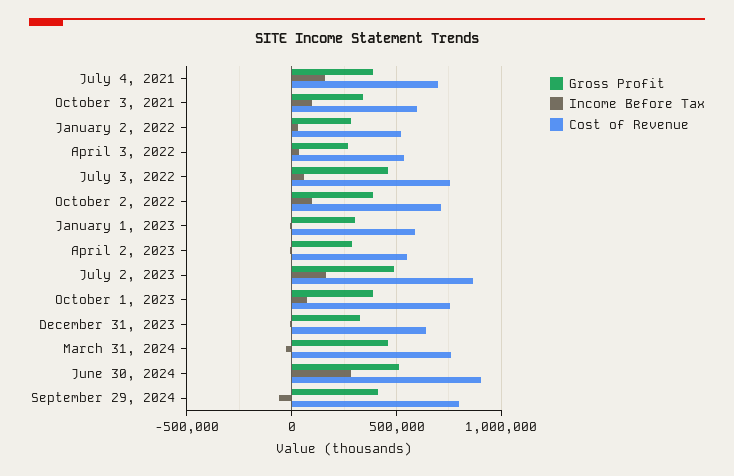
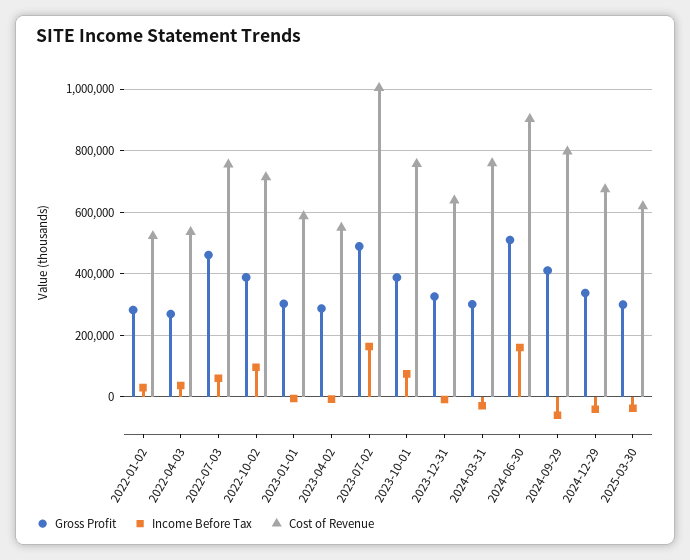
Gross Profit, July 4, 2021: 400000 -> none
Income Before Tax, July 4, 2021: 150000 -> none
Cost of Revenue, July 4, 2021: 700000 -> none
Gross Profit, October 3, 2021: 350000 -> none
Income Before Tax, October 3, 2021: 100000 -> none
Cost of Revenue, October 3, 2021: 600000 -> none
Cost of Revenue, July 2, 2023: 850000 -> 1000000
Gross Profit, March 31, 2024: 450000 -> 300000
Income Before Tax, June 30, 2024: 300000 -> 160000
Gross Profit, 2024-12-29: none -> 340000
Income Before Tax, 2024-12-29: none -> -40000
Cost of Revenue, 2024-12-29: none -> 680000
Gross Profit, 2025-03-30: none -> 300000
Income Before Tax, 2025-03-30: none -> -40000
Cost of Revenue, 2025-03-30: none -> 620000

